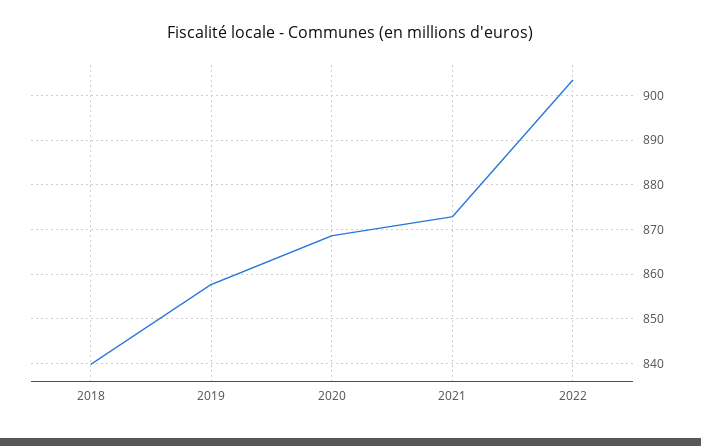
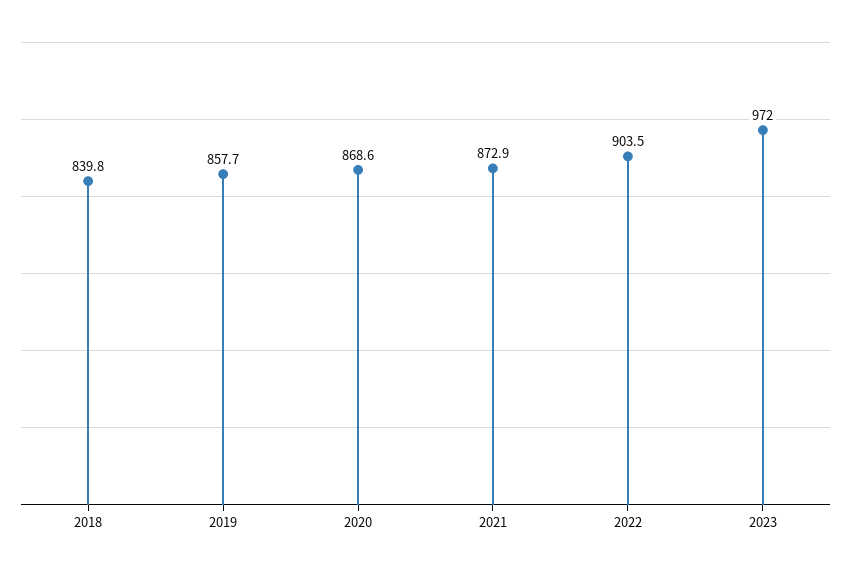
2023: none -> 972

